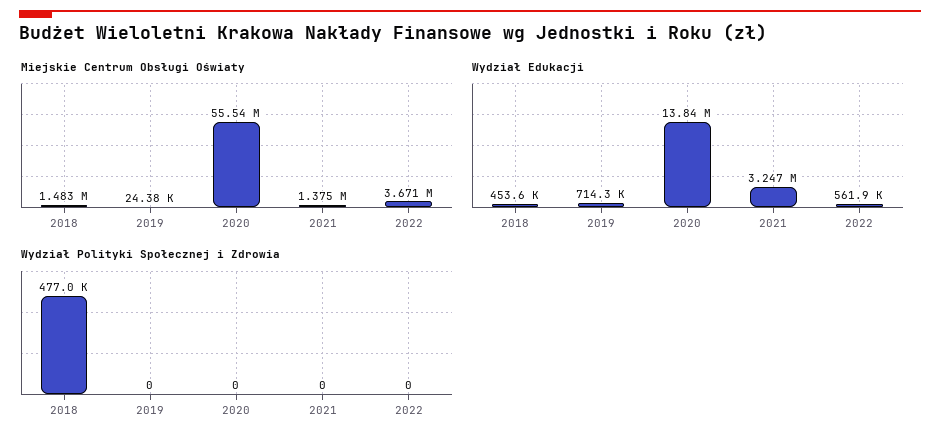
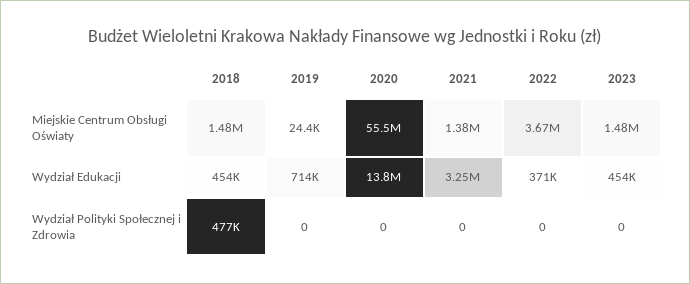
Wydział Edukacji, 2022: 561900 -> 371000
Miejskie Centrum Obsługi Oświaty, 2023: none -> 1480000
Wydział Edukacji, 2023: none -> 454000
Wydział Polityki Społecznej i Zdrowia, 2023: none -> 0

